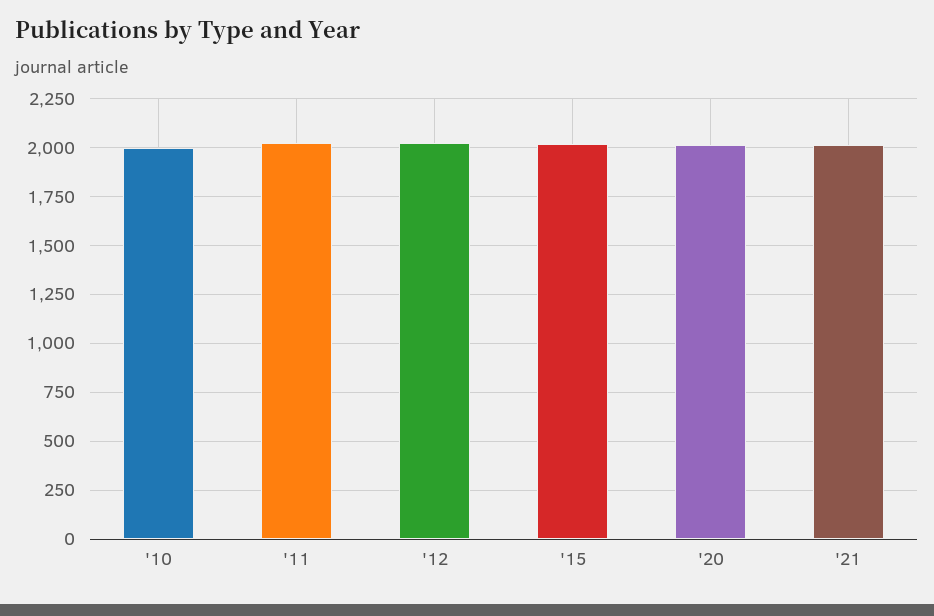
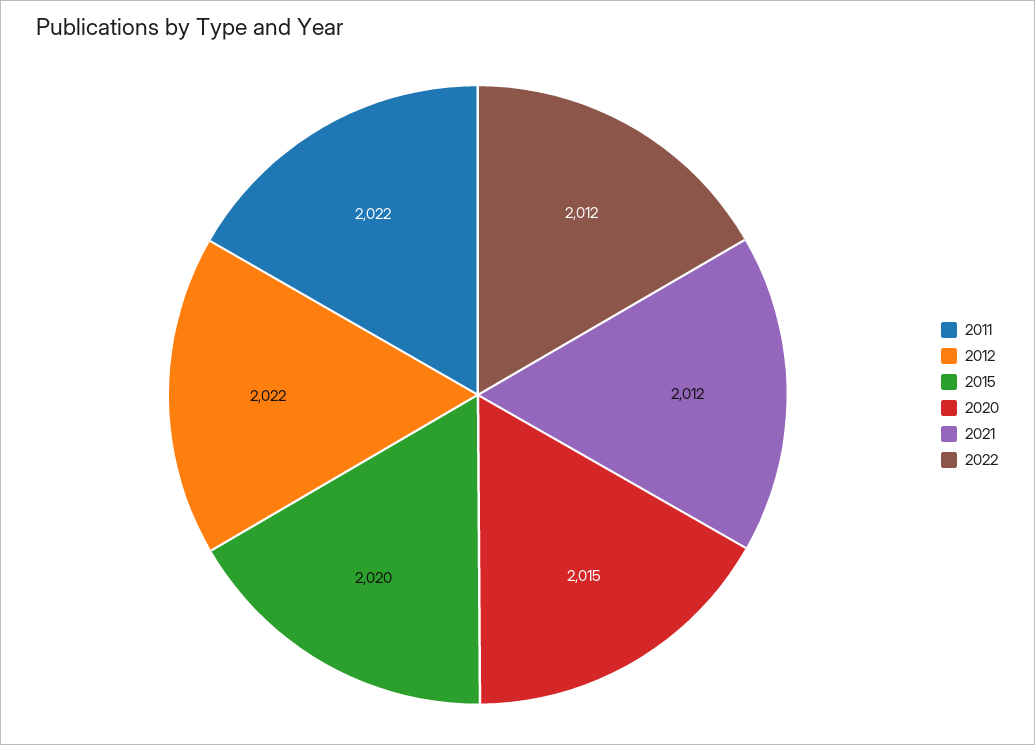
'10: 2000 -> none
2022: none -> 2012

